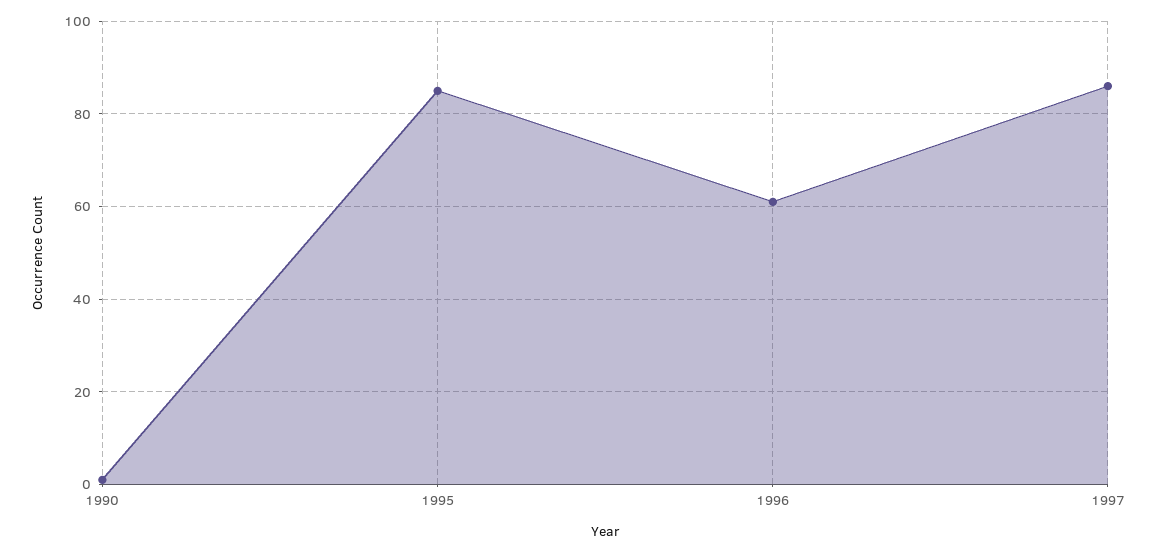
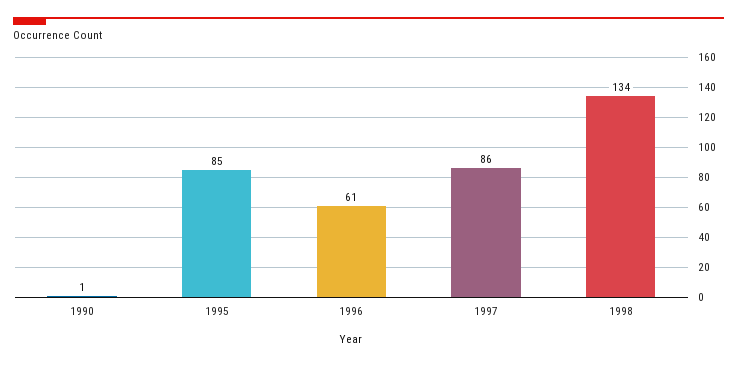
1998: none -> 134

